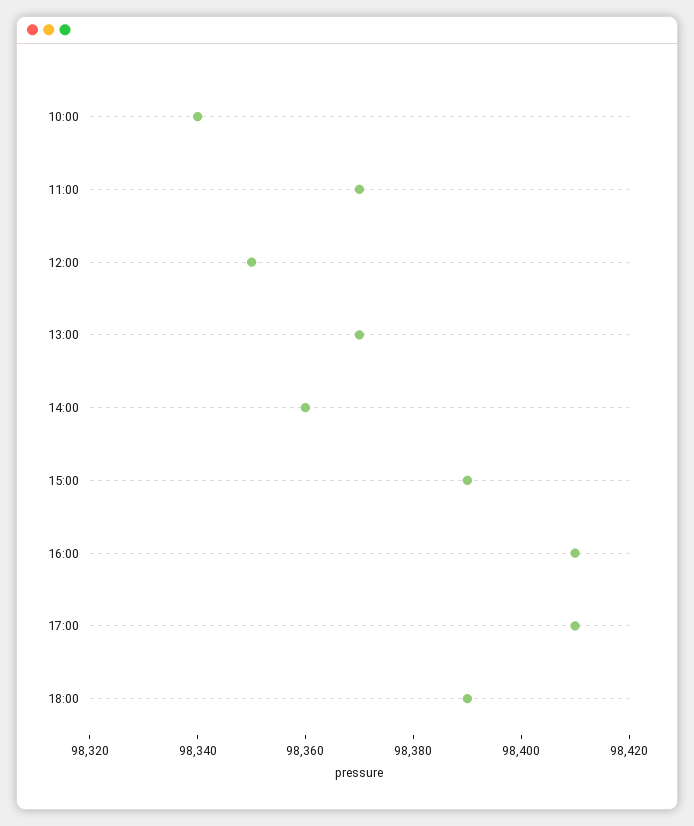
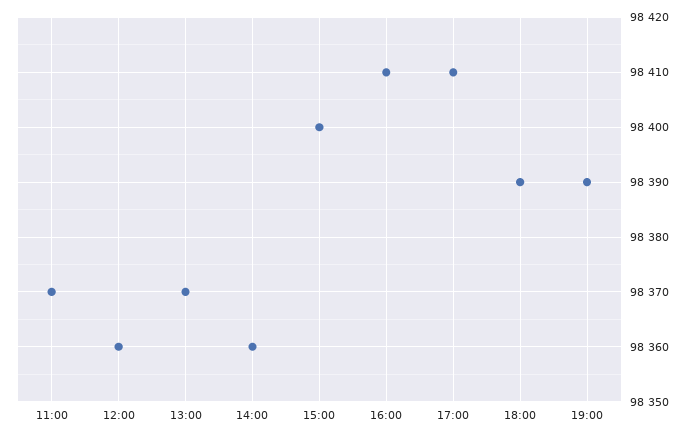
10:00: 98340 -> none
12:00: 98350 -> 98360
15:00: 98390 -> 98400
19:00: none -> 98390

